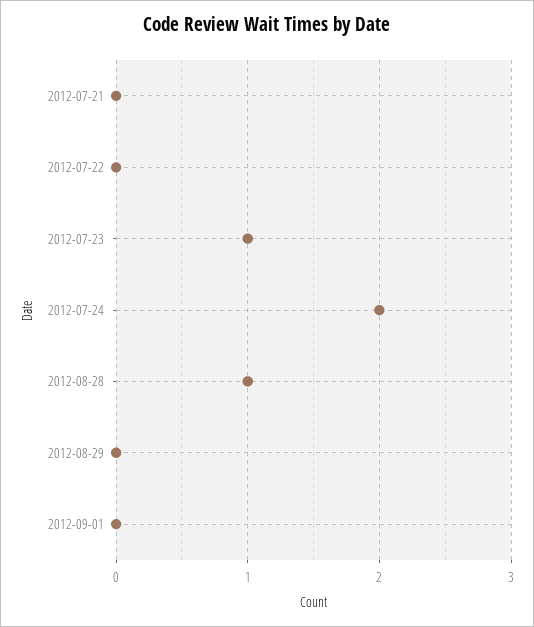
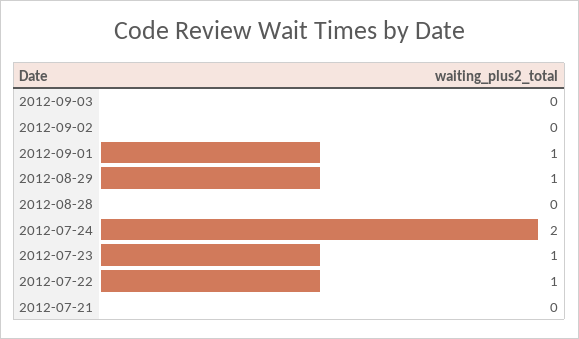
2012-07-22: 0 -> 1
2012-08-28: 1 -> 0
2012-08-29: 0 -> 1
2012-09-01: 0 -> 1
2012-09-03: none -> 0
2012-09-02: none -> 0

